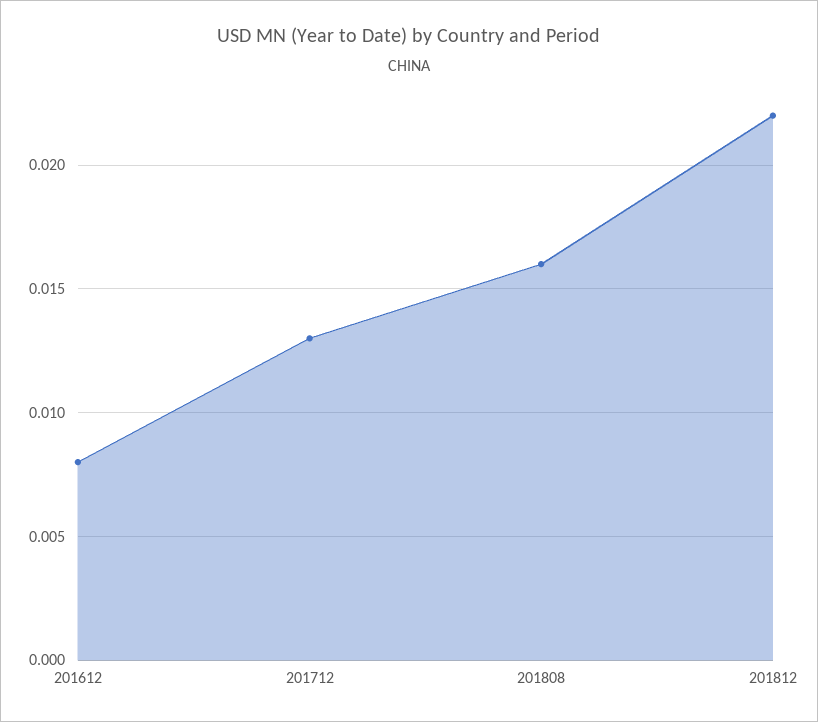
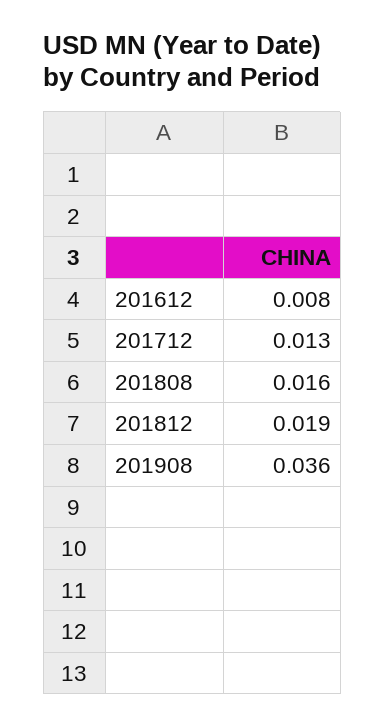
201812: 0.022 -> 0.019
201908: none -> 0.036

